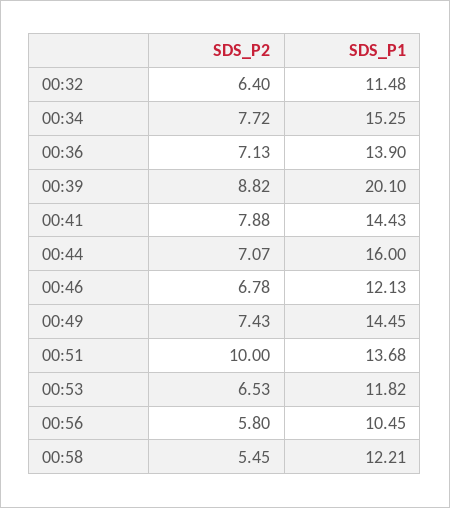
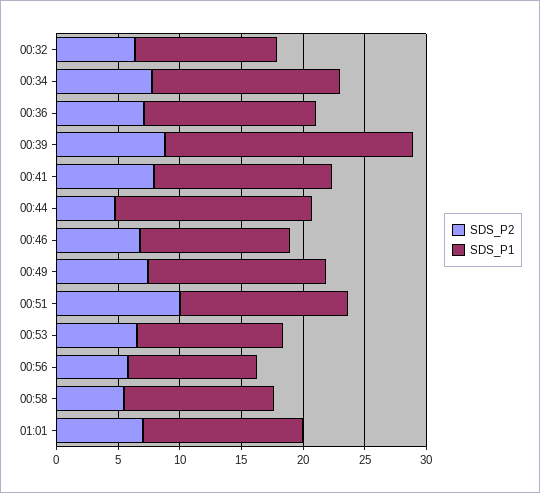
SDS_P2, 00:44: 7.07 -> 5
SDS_P2, 01:01: none -> 7
SDS_P1, 01:01: none -> 13

